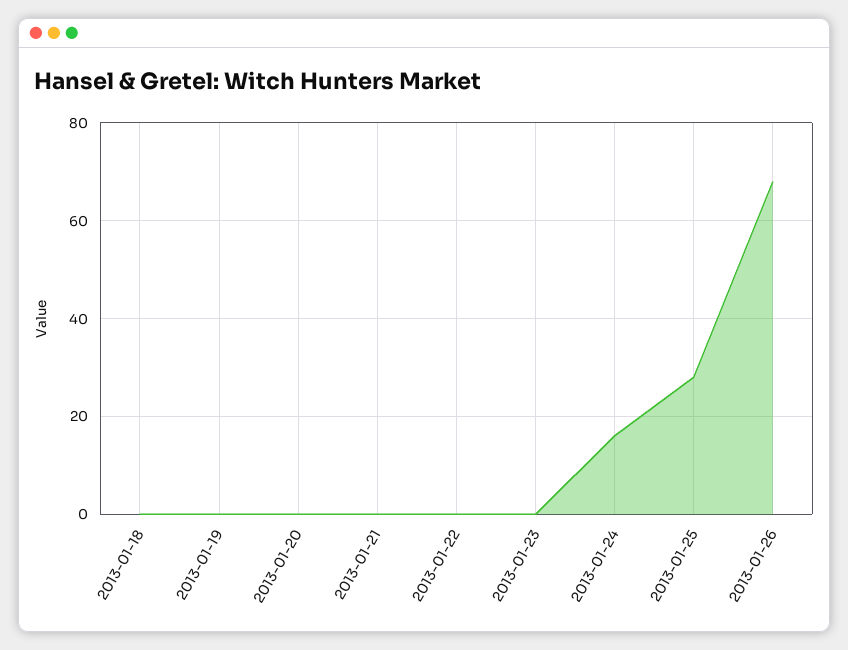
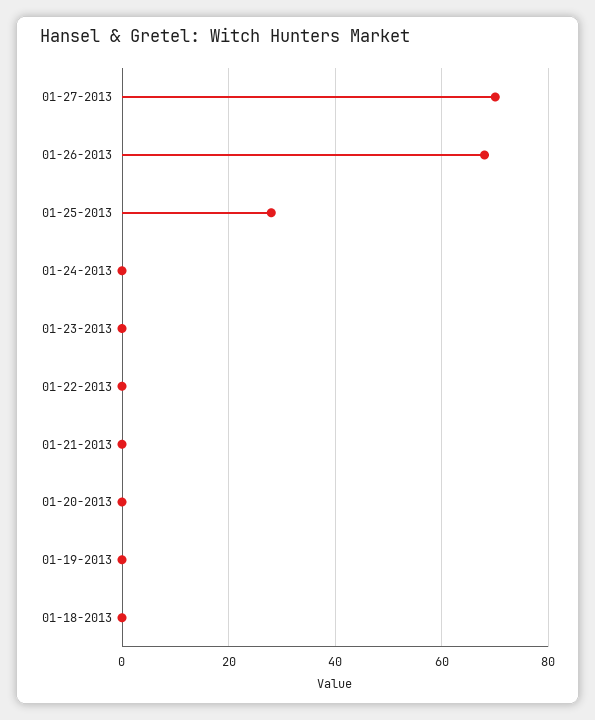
2013-01-24: 15 -> 0
01-27-2013: none -> 70

